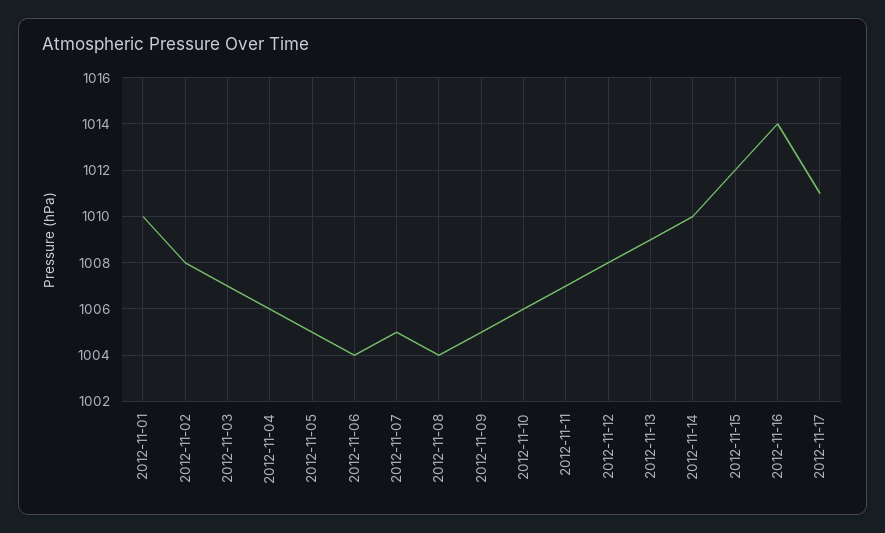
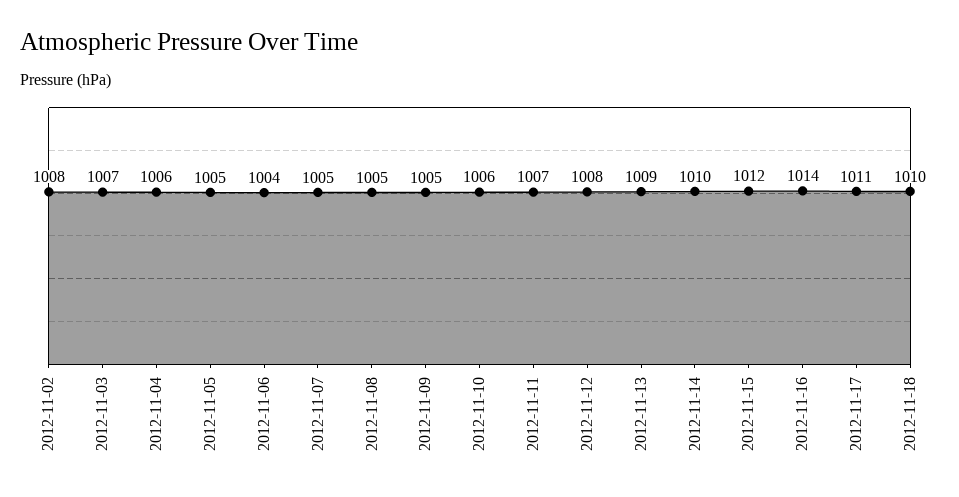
2012-11-01: 1010 -> none
2012-11-08: 1004 -> 1005
2012-11-18: none -> 1010

